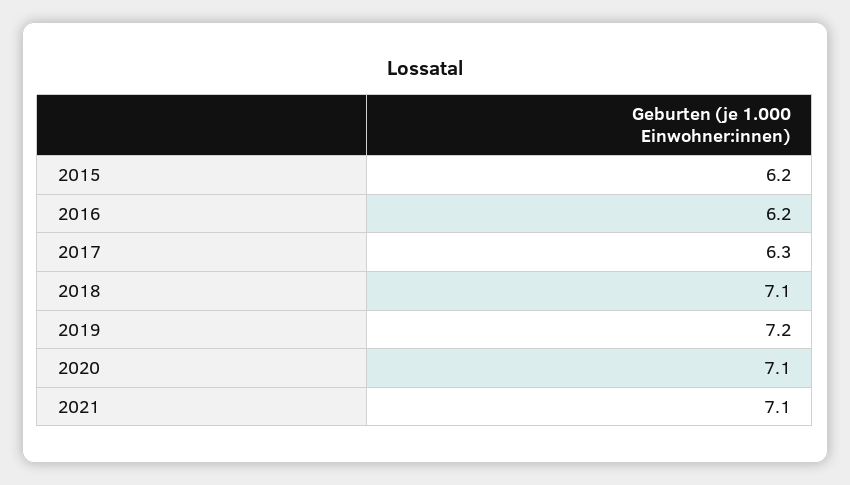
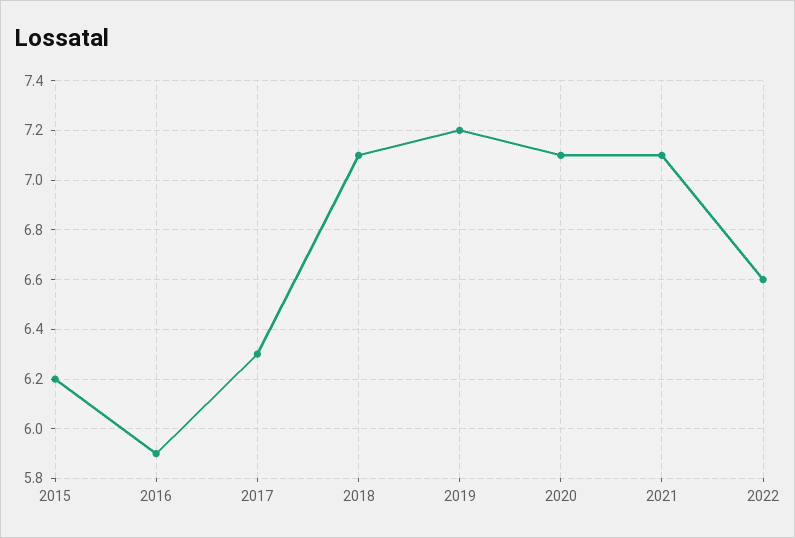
2016: 6.2 -> 5.9
2022: none -> 6.6

